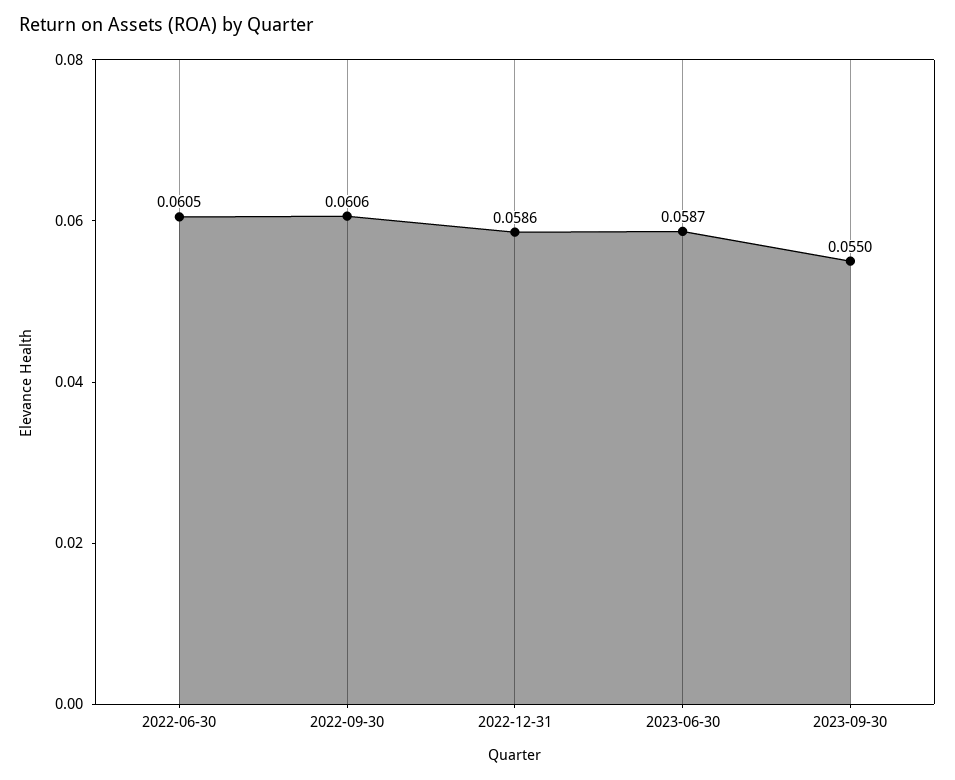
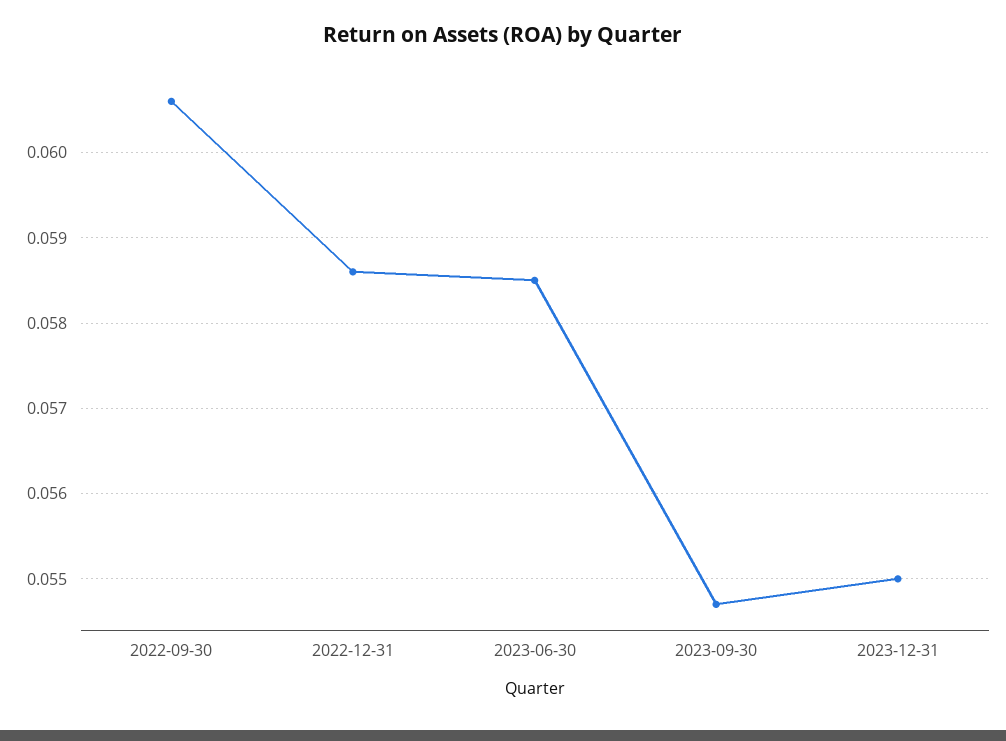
2022-06-30: 0.0605 -> none
2023-06-30: 0.0587 -> 0.0585
2023-09-30: 0.055 -> 0.0547
2023-12-31: none -> 0.055

